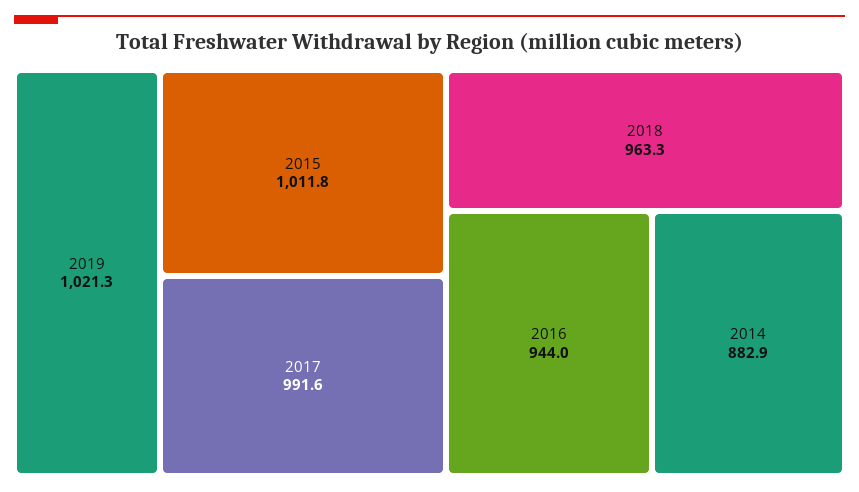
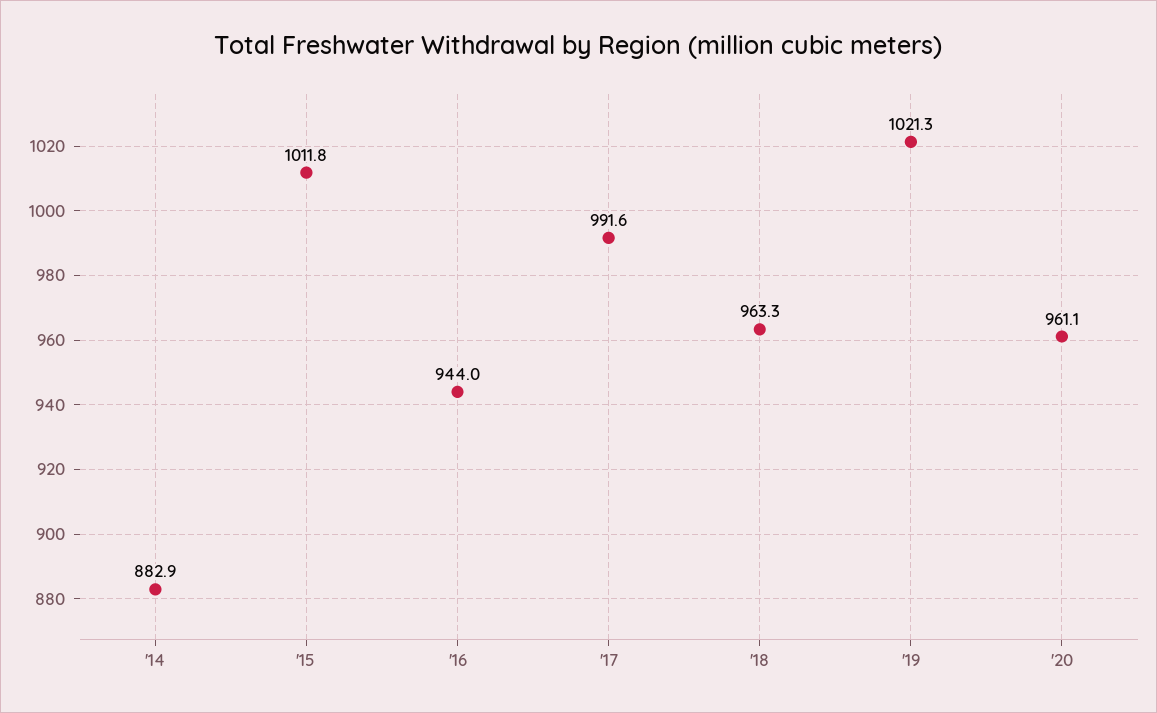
'20: none -> 961.1

